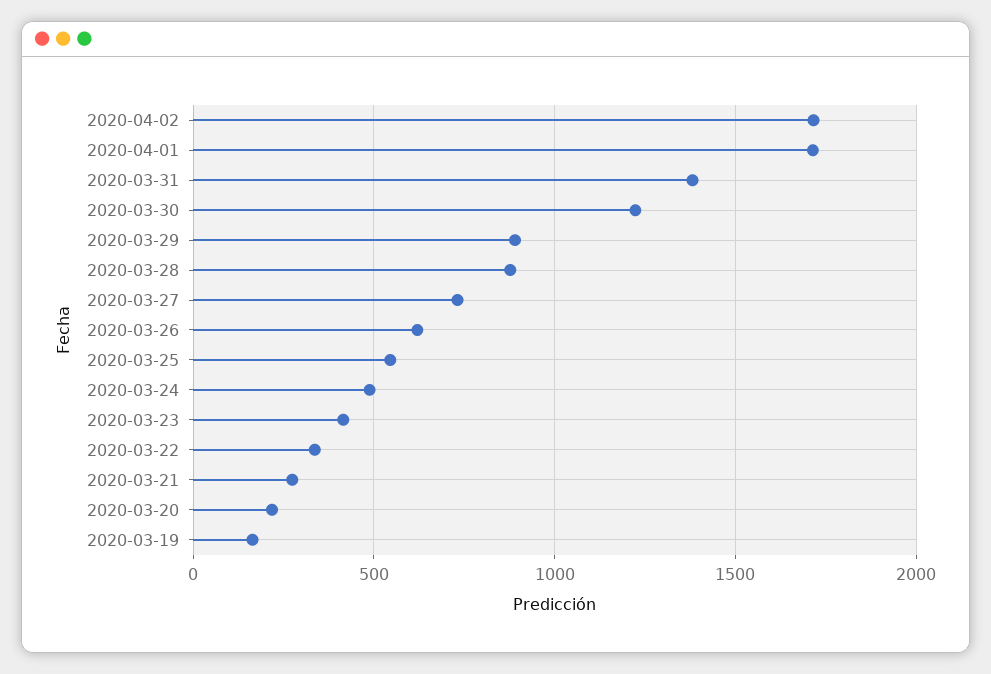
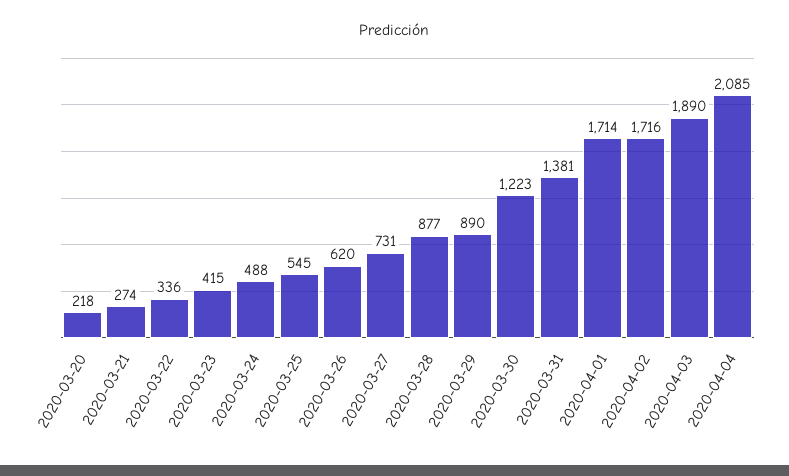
2020-03-19: 150 -> none
2020-04-03: none -> 1890
2020-04-04: none -> 2085

